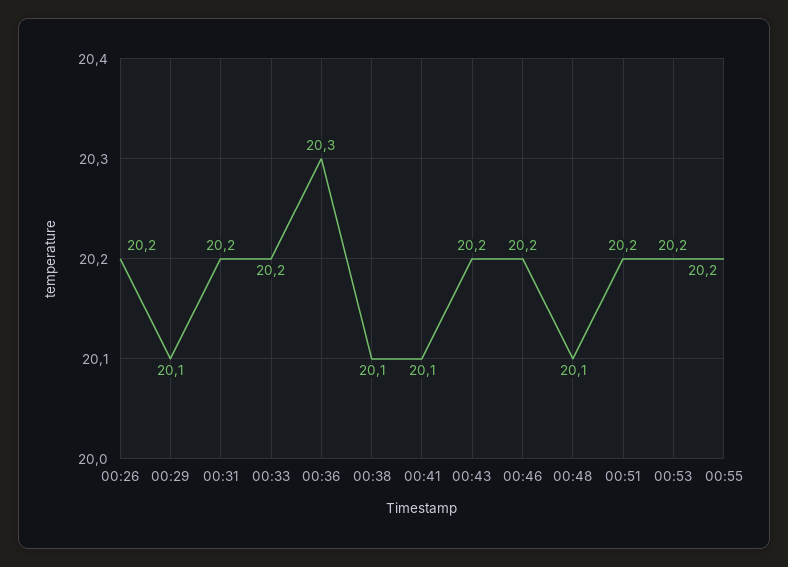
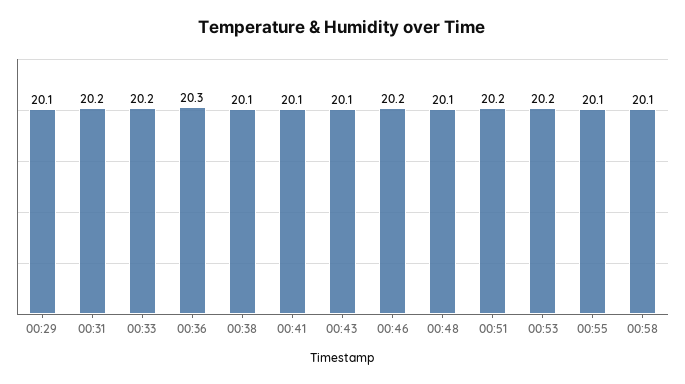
00:26: 20.2 -> none
00:43: 20.2 -> 20.1
00:55: 20.2 -> 20.1
00:58: none -> 20.1

